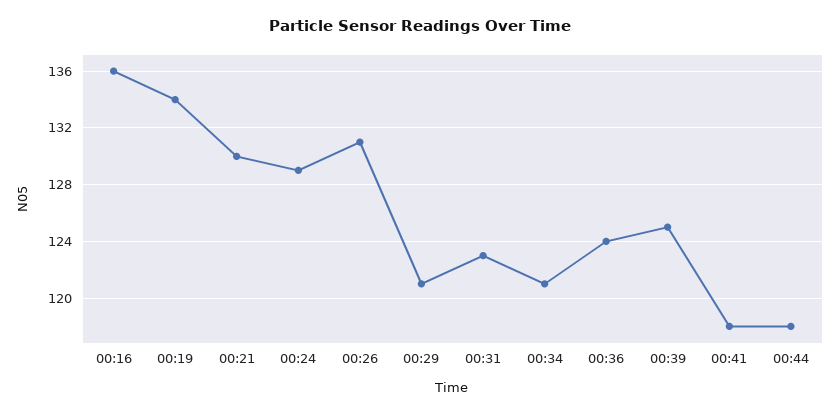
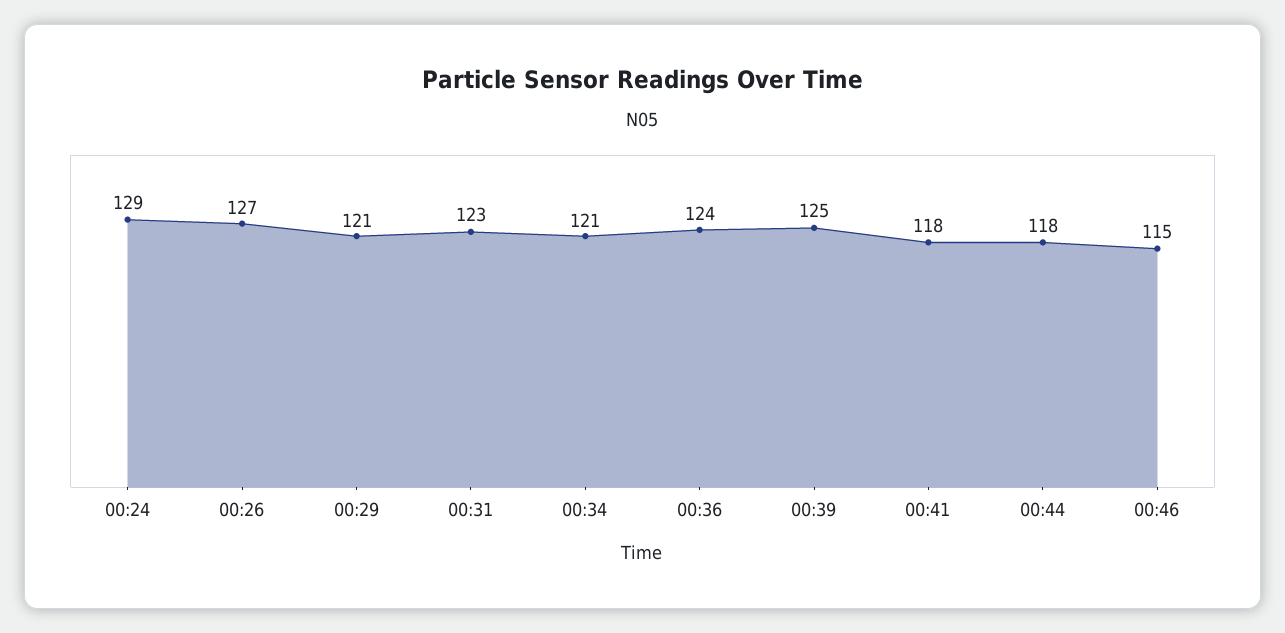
00:16: 136 -> none
00:19: 134 -> none
00:21: 130 -> none
00:26: 131 -> 127
00:46: none -> 115

